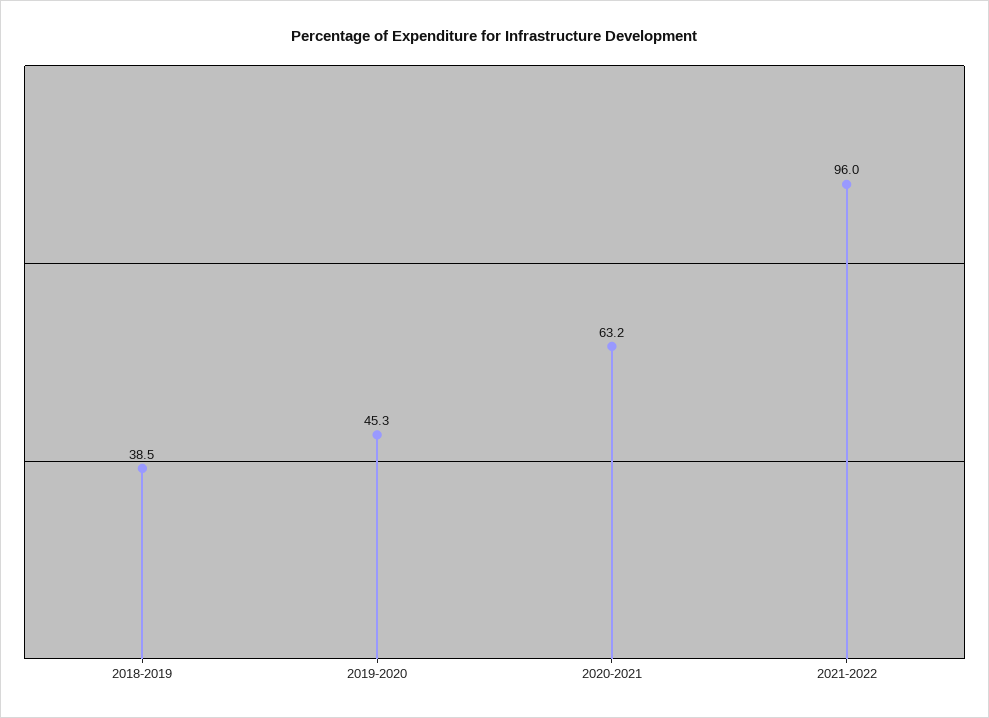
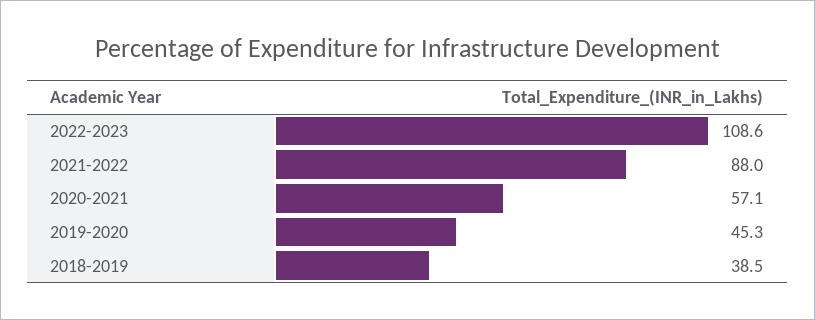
2020-2021: 63.2 -> 57.1
2021-2022: 96 -> 88
2022-2023: none -> 108.6

